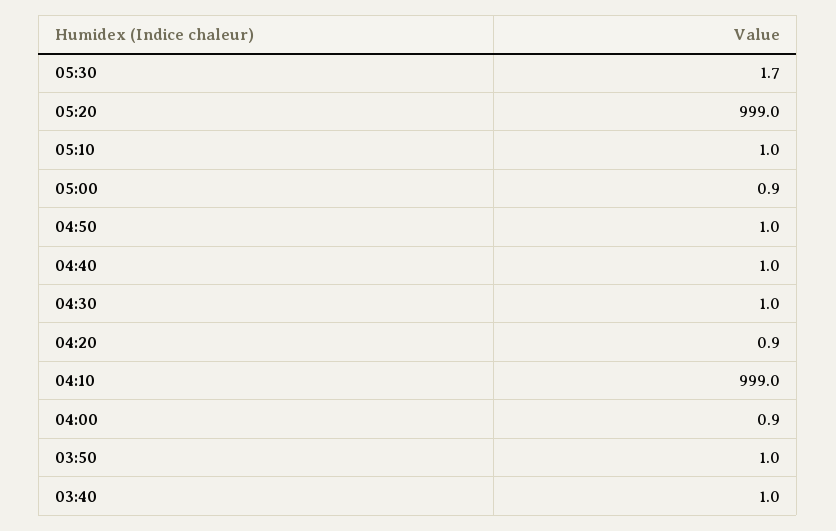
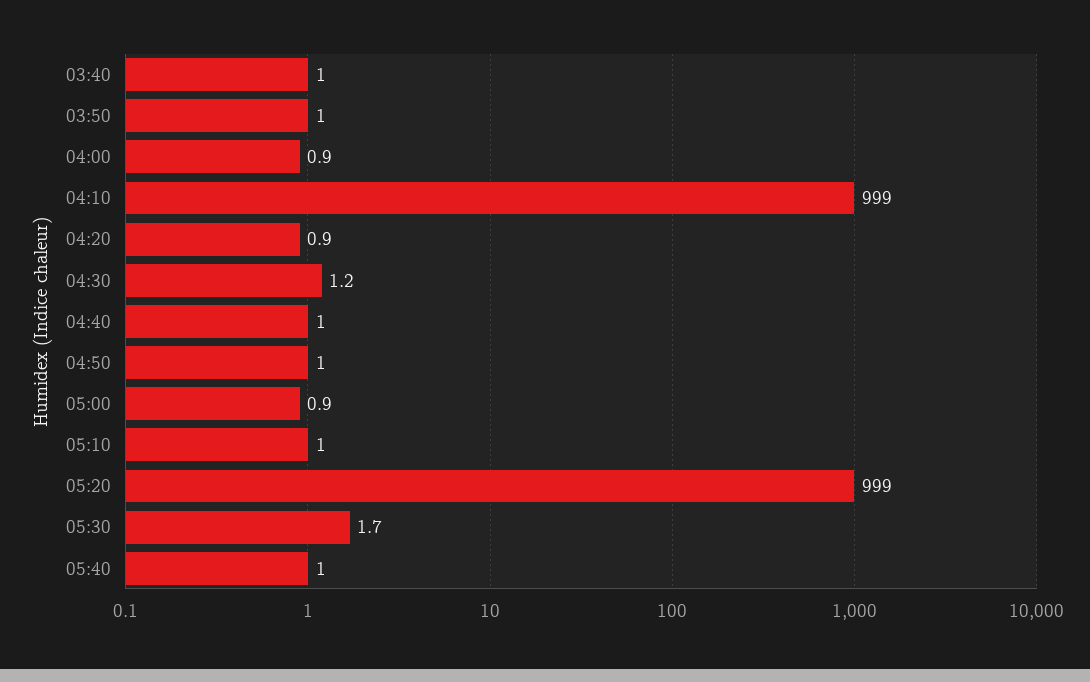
04:30: 1 -> 1.2
05:40: none -> 1

